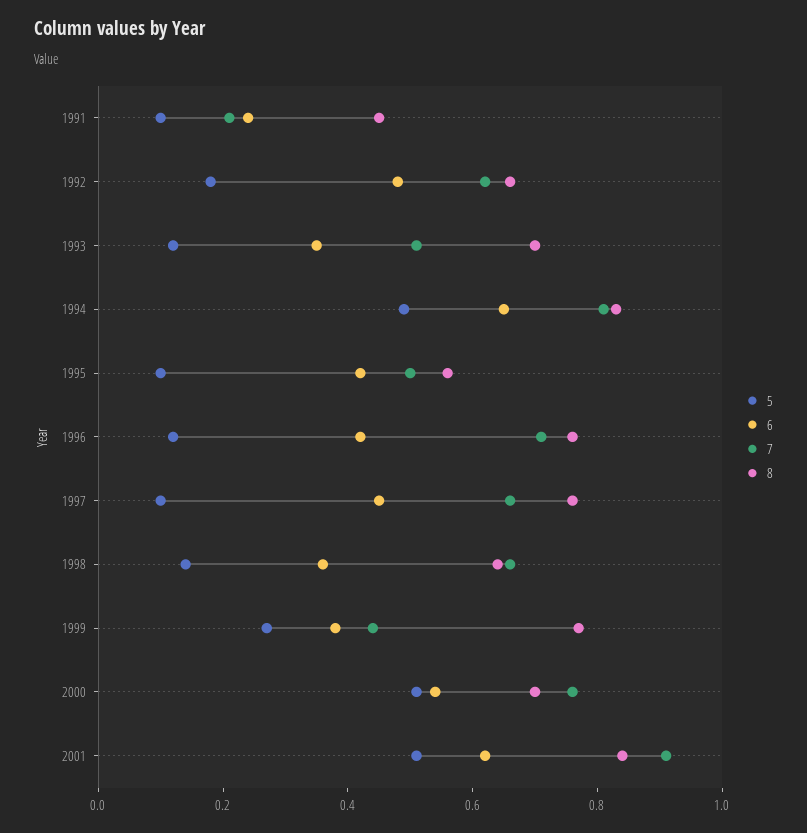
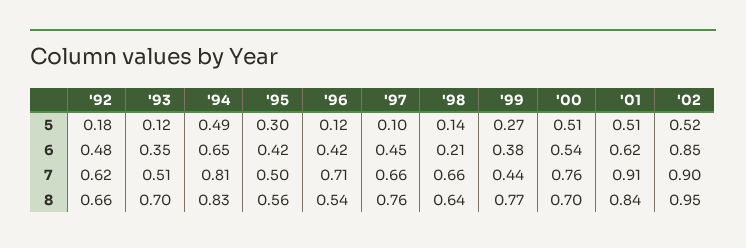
5, 1991: 0.1 -> none
6, 1991: 0.25 -> none
7, 1991: 0.2 -> none
8, 1991: 0.45 -> none
5, 1995: 0.1 -> 0.3
8, 1996: 0.75 -> 0.54
6, 1998: 0.35 -> 0.21
5, '02: none -> 0.52
6, '02: none -> 0.85
7, '02: none -> 0.9
8, '02: none -> 0.95

